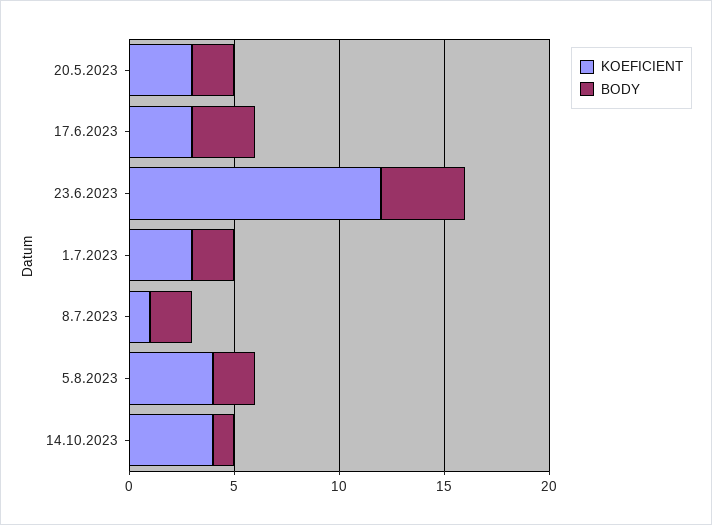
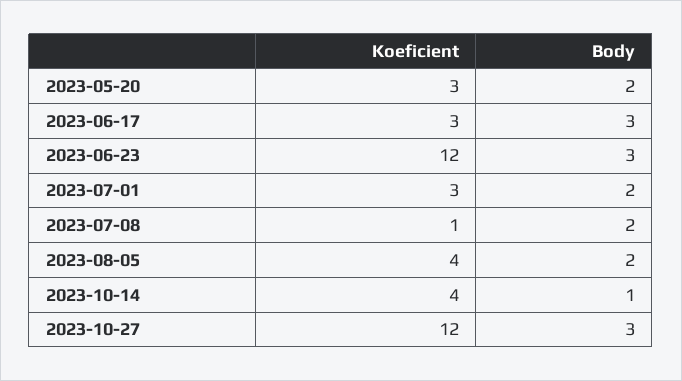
BODY, 23.6.2023: 4 -> 3
KOEFICIENT, 2023-10-27: none -> 12
BODY, 2023-10-27: none -> 3

